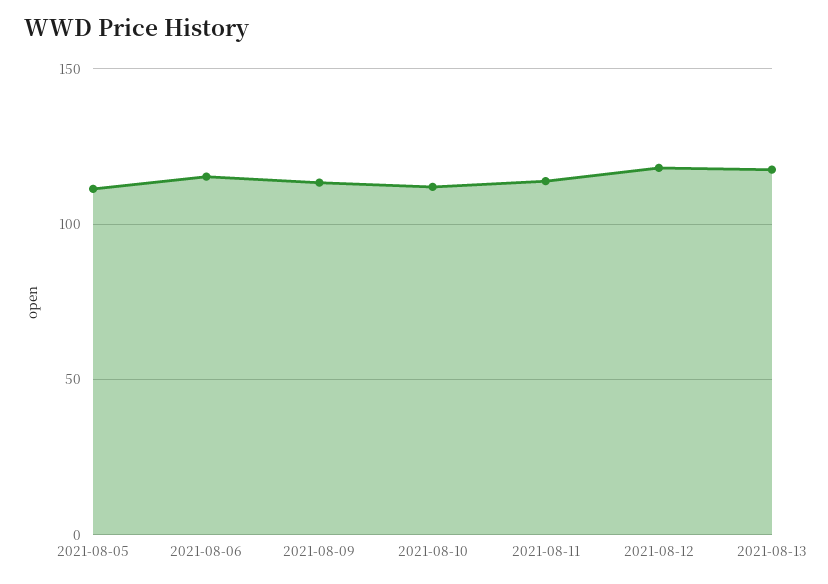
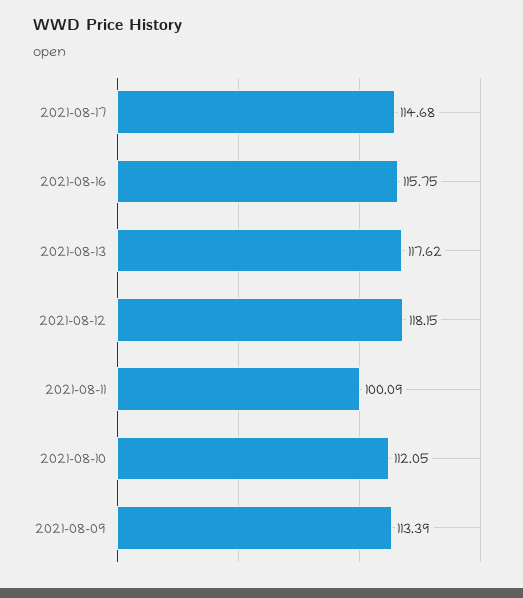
2021-08-05: 110 -> none
2021-08-06: 115 -> none
2021-08-11: 115 -> 100.09
2021-08-17: none -> 114.68
2021-08-16: none -> 115.75

